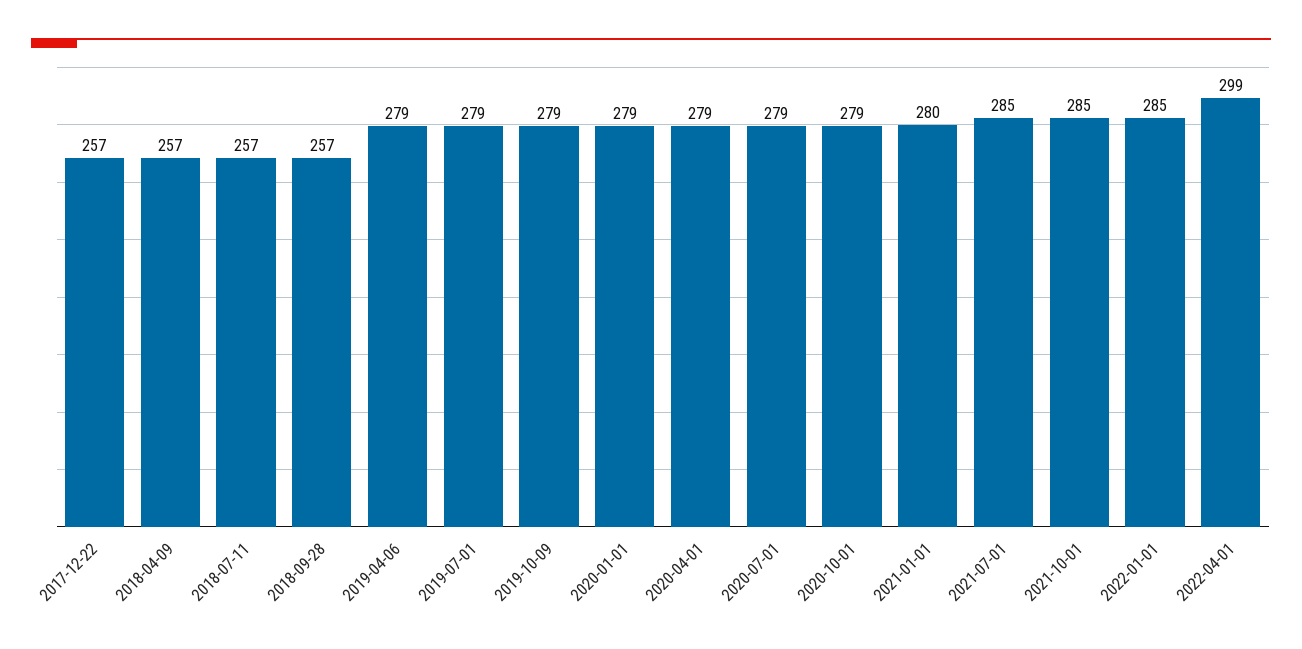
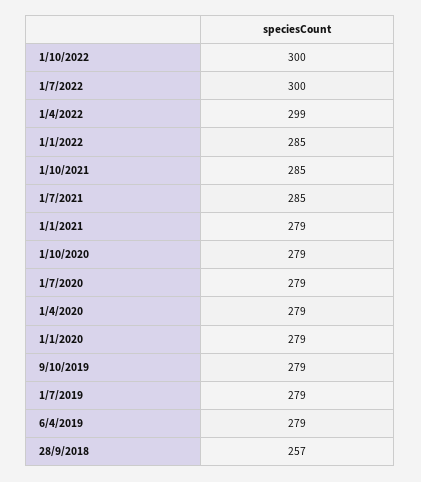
2017-12-22: 257 -> none
2018-04-09: 257 -> none
2018-07-11: 257 -> none
2021-01-01: 280 -> 279
1/10/2022: none -> 300
1/7/2022: none -> 300

